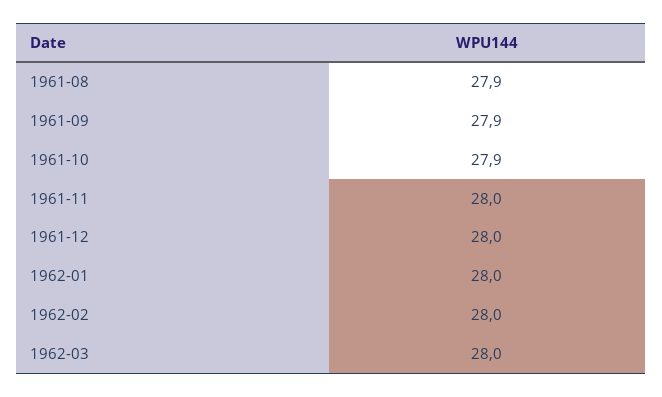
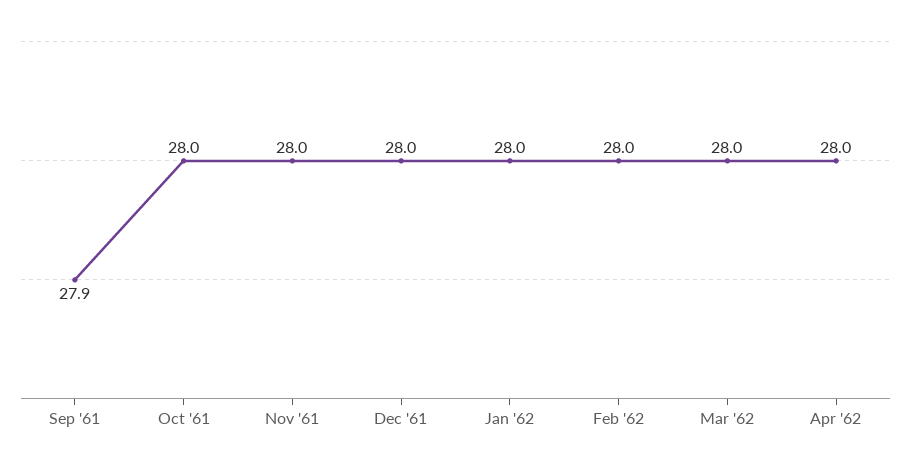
1961-08: 27.9 -> none
1961-10: 27.9 -> 28
Apr '62: none -> 28

